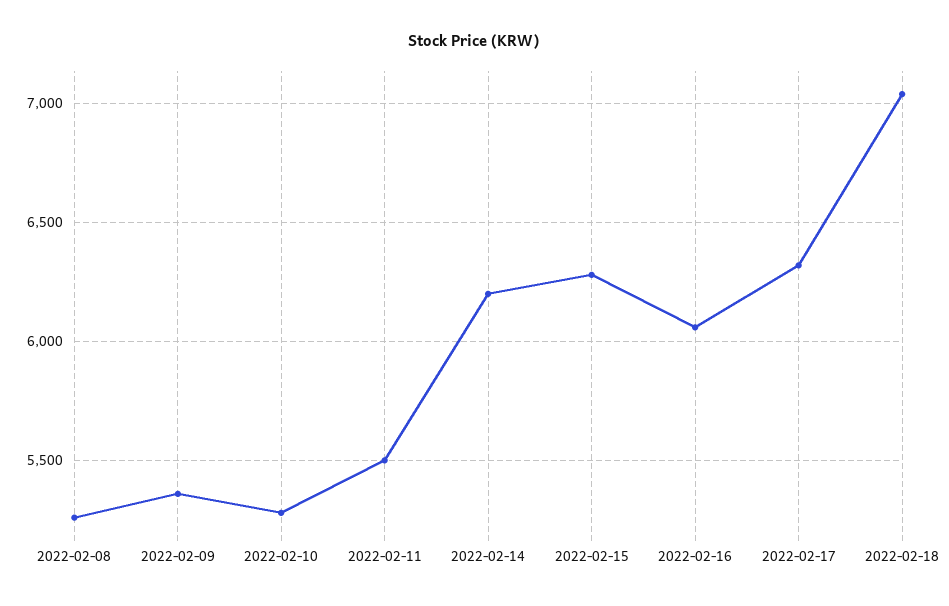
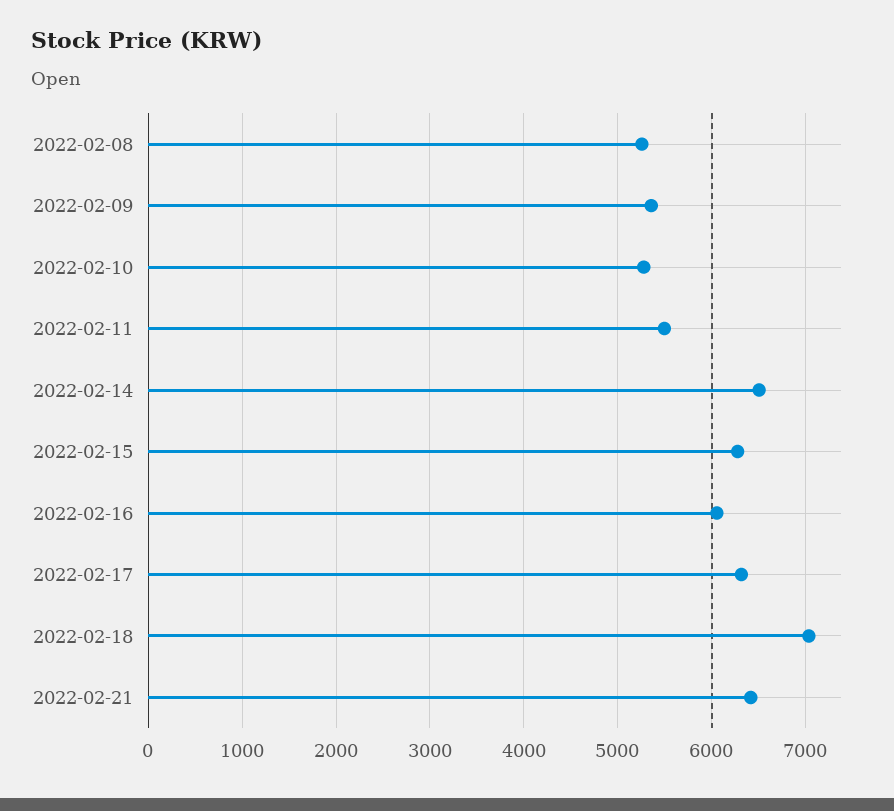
2022-02-14: 6200 -> 6500
2022-02-21: none -> 6400

